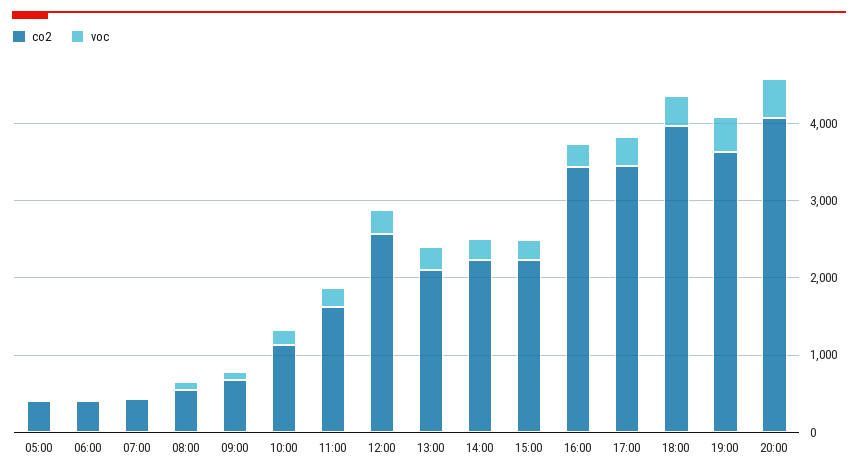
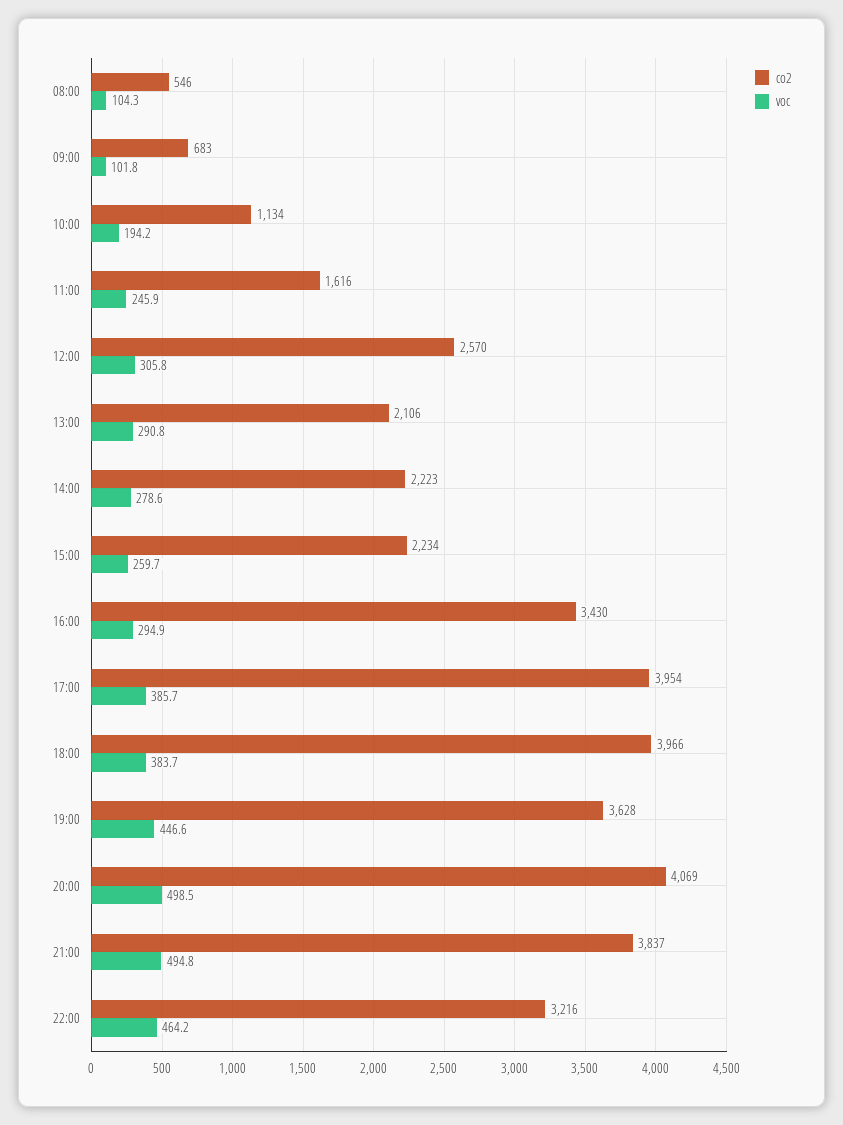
co2, 05:00: 400 -> none
voc, 05:00: 0 -> none
co2, 06:00: 400 -> none
voc, 06:00: 0 -> none
co2, 07:00: 400 -> none
voc, 07:00: 0 -> none
co2, 17:00: 3400 -> 3954
co2, 21:00: none -> 3837
voc, 21:00: none -> 494.8
co2, 22:00: none -> 3216
voc, 22:00: none -> 464.2

